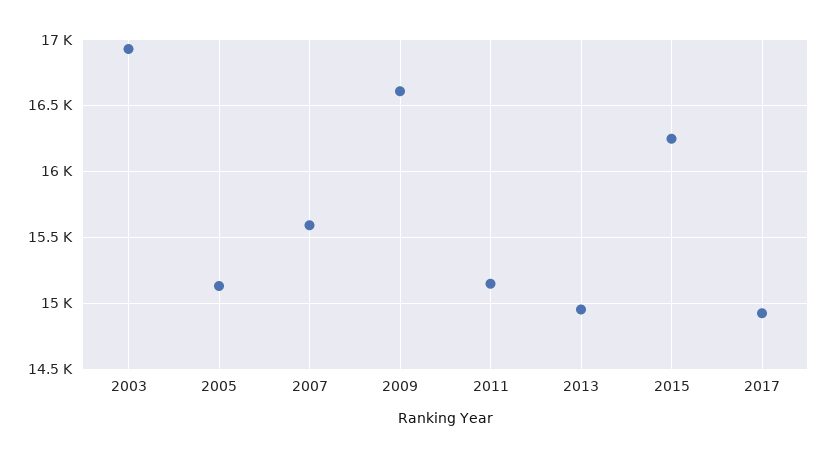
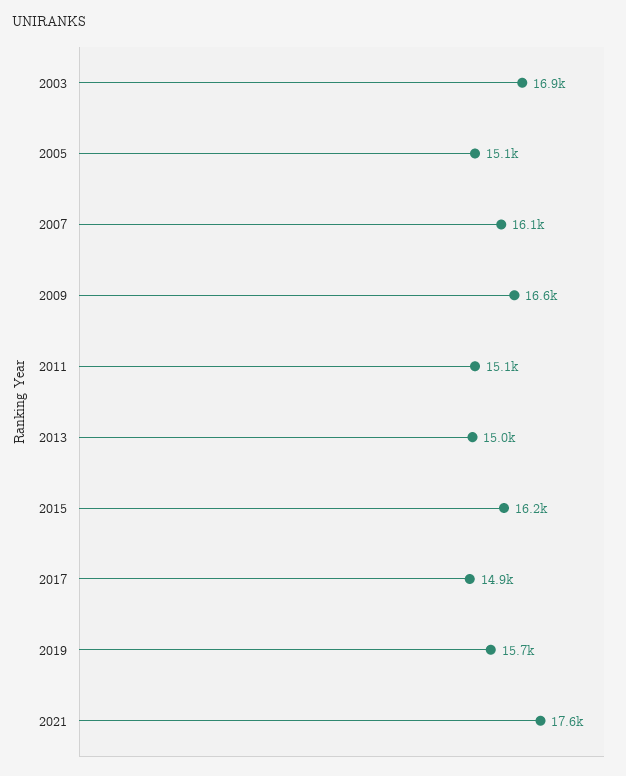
2007: 15600 -> 16100
2019: none -> 15700
2021: none -> 17600

